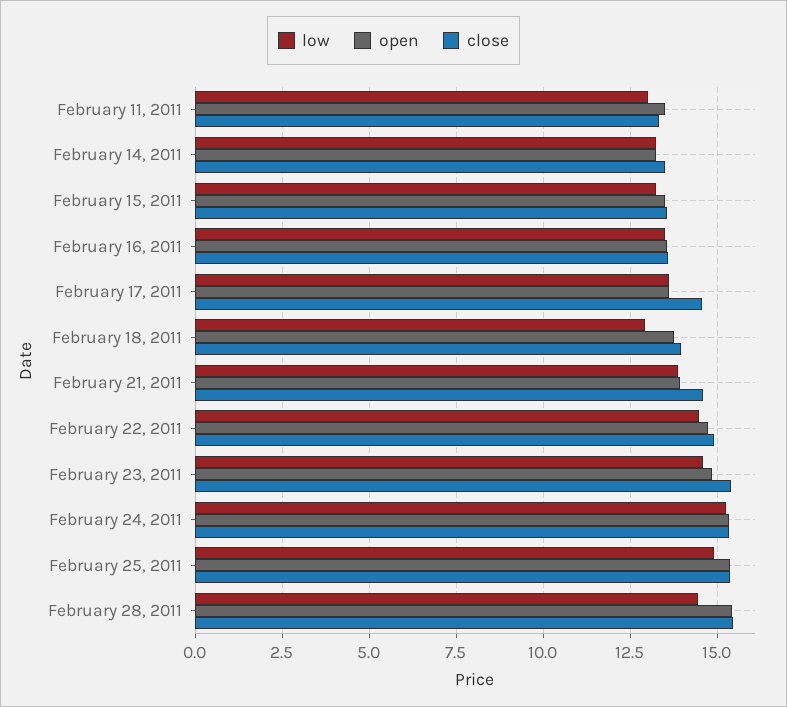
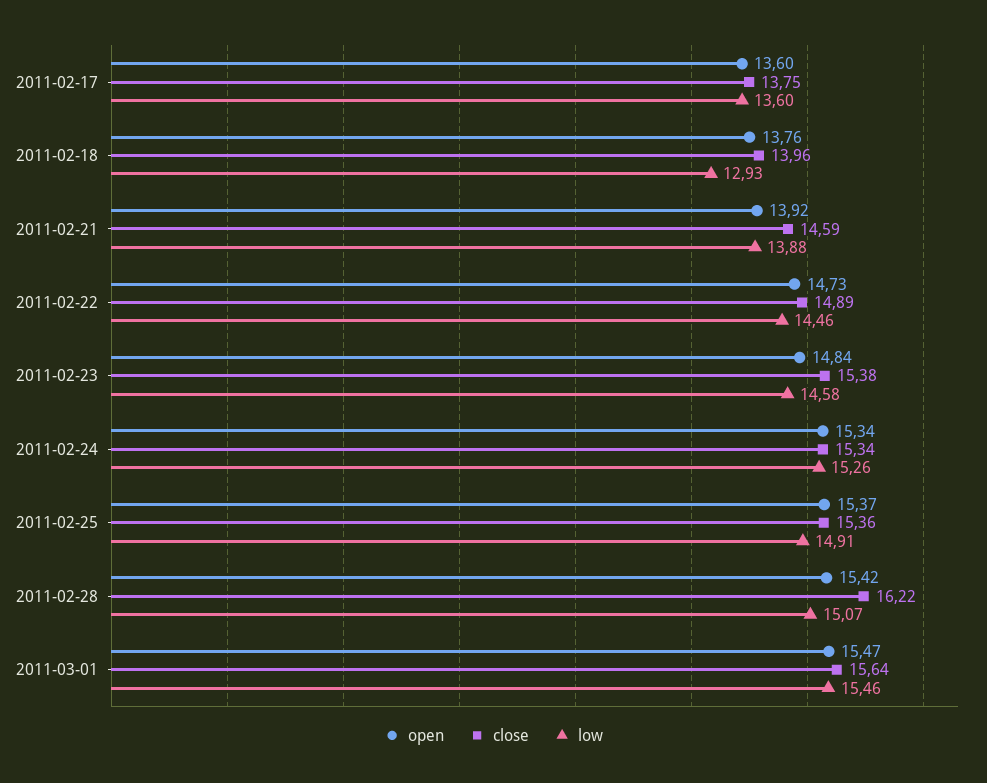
low, February 11, 2011: 13 -> none
open, February 11, 2011: 13.5 -> none
close, February 11, 2011: 13.25 -> none
low, February 14, 2011: 13.25 -> none
open, February 14, 2011: 13.25 -> none
close, February 14, 2011: 13.5 -> none
low, February 15, 2011: 13.25 -> none
open, February 15, 2011: 13.5 -> none
close, February 15, 2011: 13.5 -> none
low, February 16, 2011: 13.5 -> none
open, February 16, 2011: 13.5 -> none
close, February 16, 2011: 13.5 -> none
close, February 17, 2011: 14.5 -> 13.75
low, February 28, 2011: 14.5 -> 15.07
close, February 28, 2011: 15.5 -> 16.22
open, 2011-03-01: none -> 15.47
close, 2011-03-01: none -> 15.64
low, 2011-03-01: none -> 15.46

